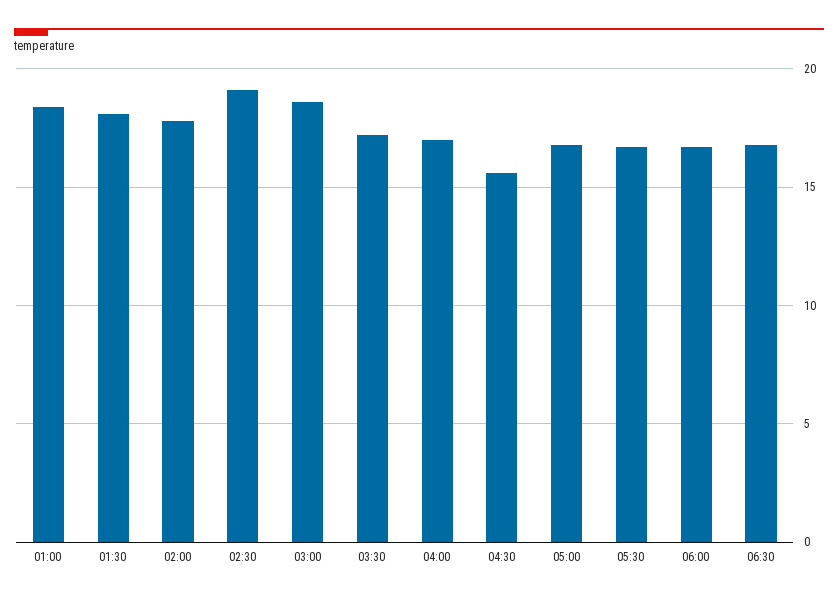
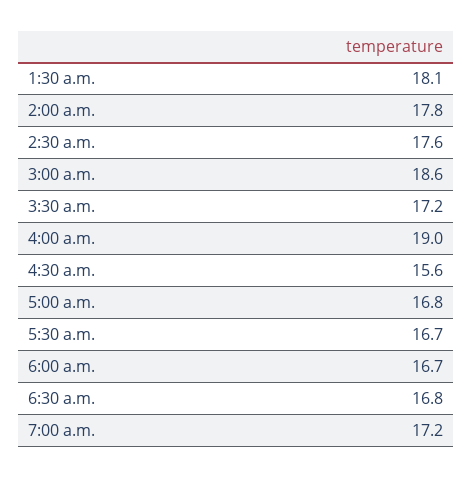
01:00: 18.5 -> none
02:30: 19 -> 17.6
04:00: 17 -> 19
7:00 a.m.: none -> 17.2

